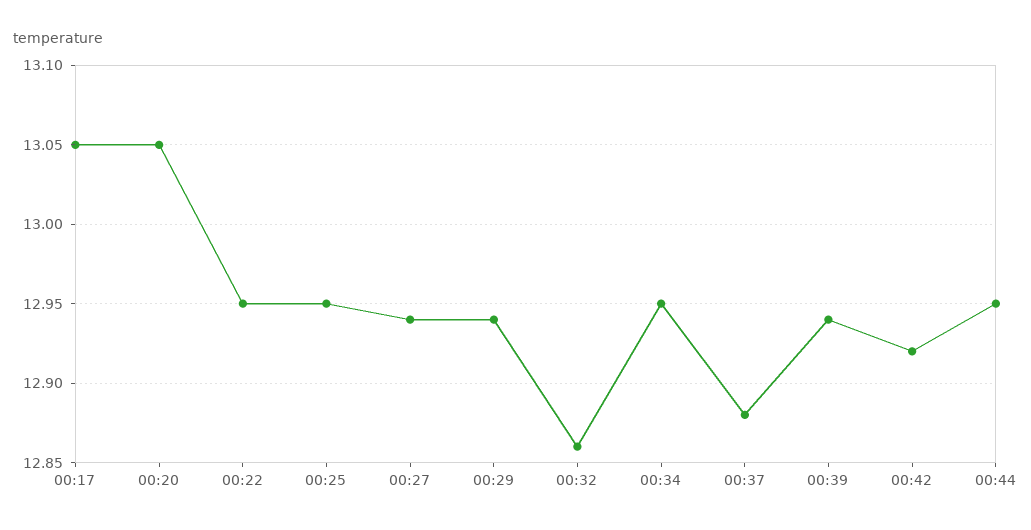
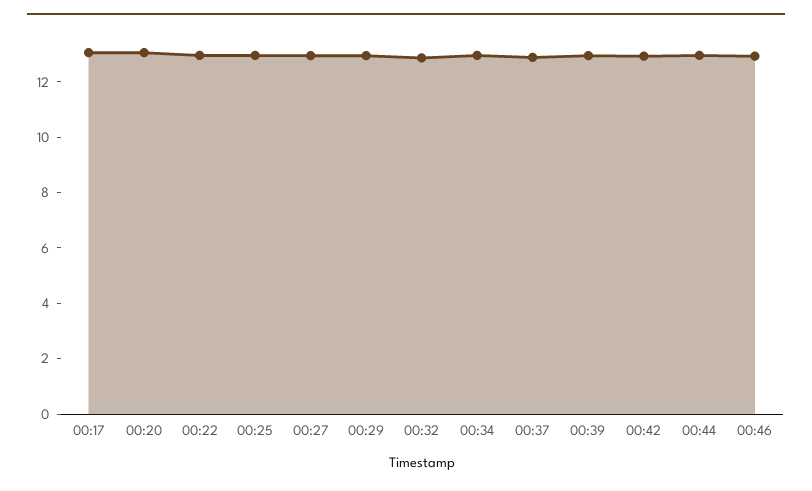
00:46: none -> 13

